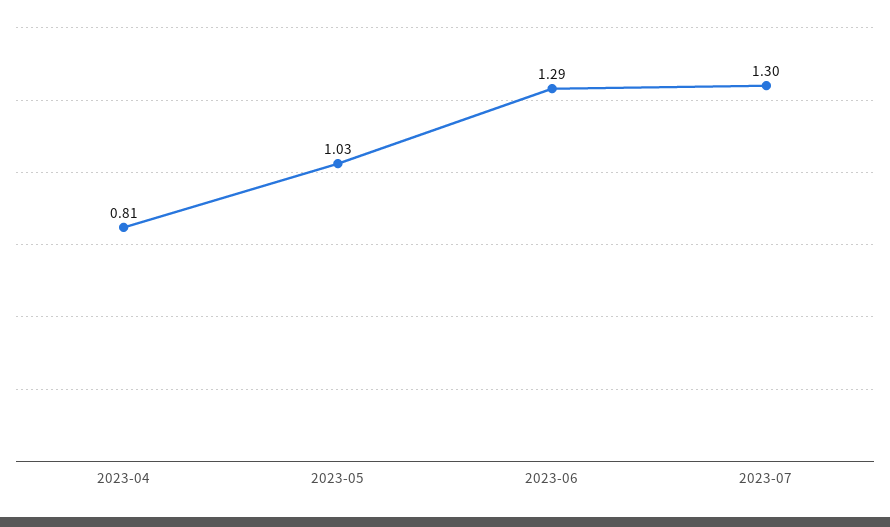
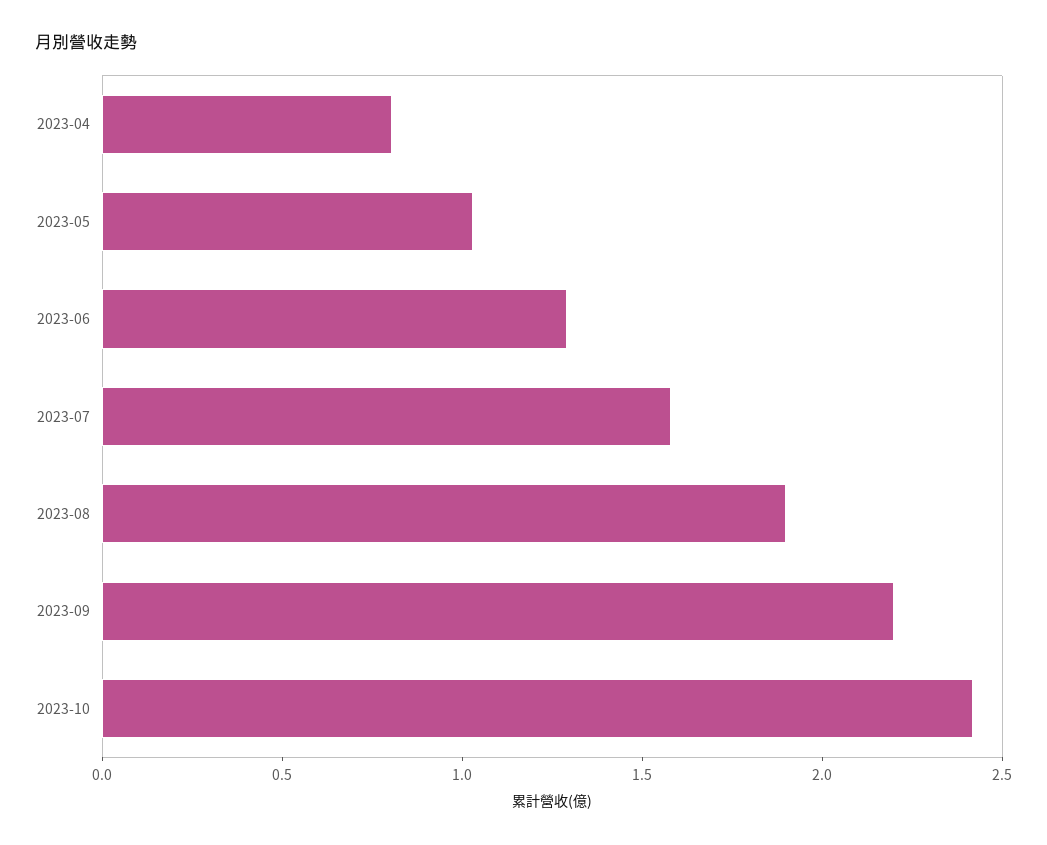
2023-07: 1.3 -> 1.6
2023-08: none -> 1.9
2023-09: none -> 2.2
2023-10: none -> 2.4

